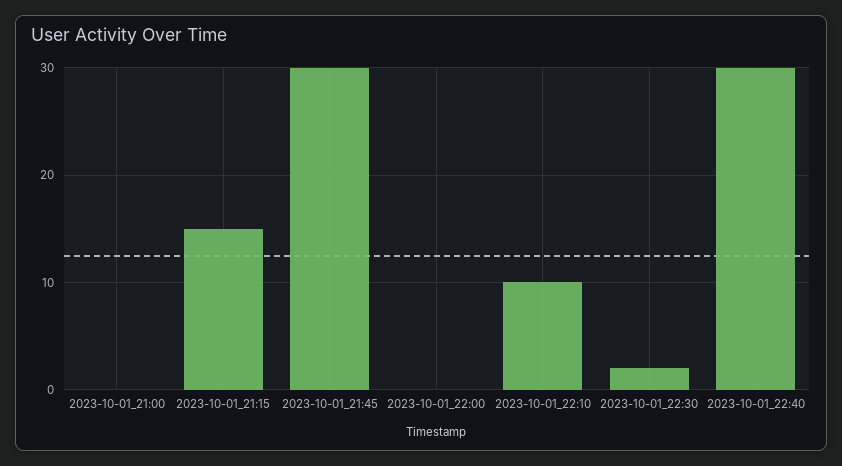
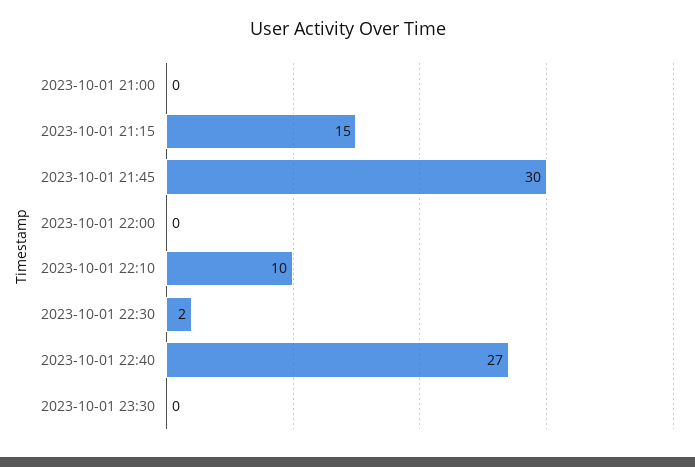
2023-10-01_22:40: 30 -> 27
2023-10-01 23:30: none -> 0

